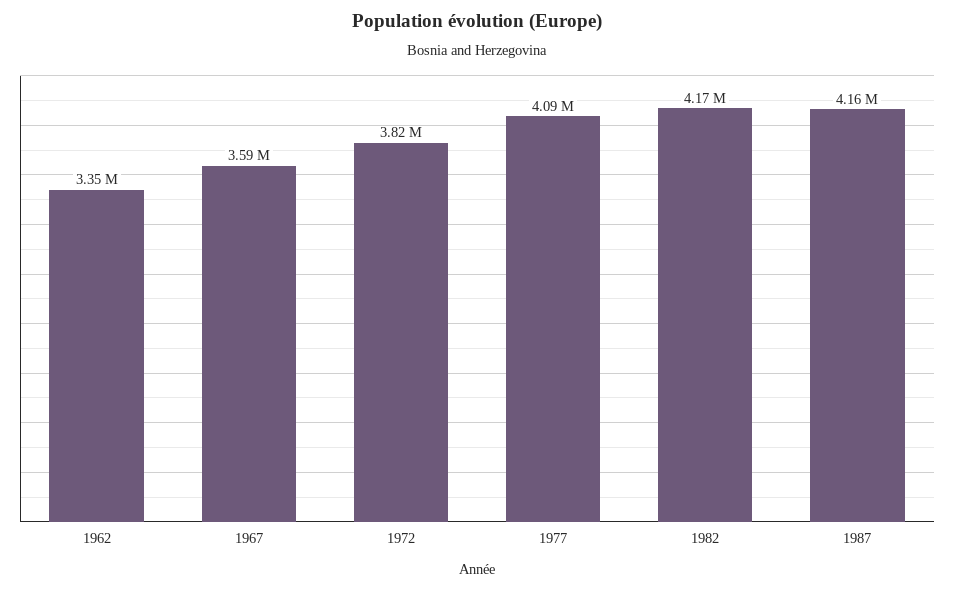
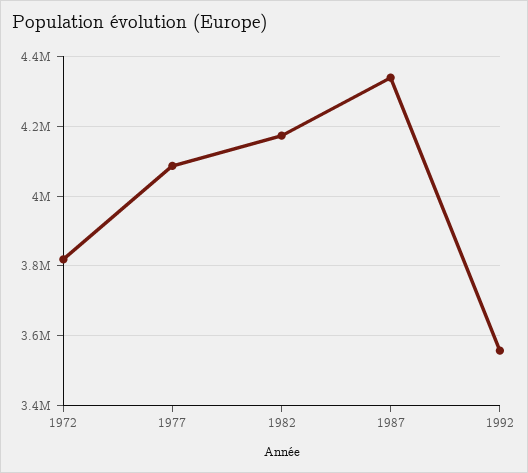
1962: 3350000 -> none
1967: 3590000 -> none
1987: 4160000 -> 4340000
1992: none -> 3560000

